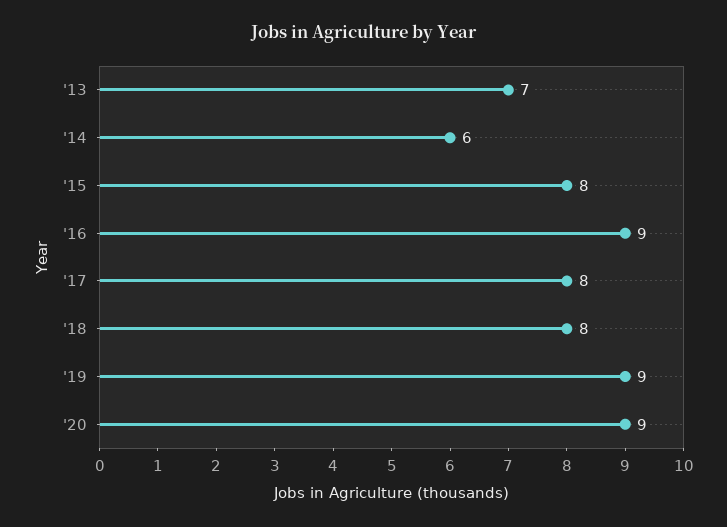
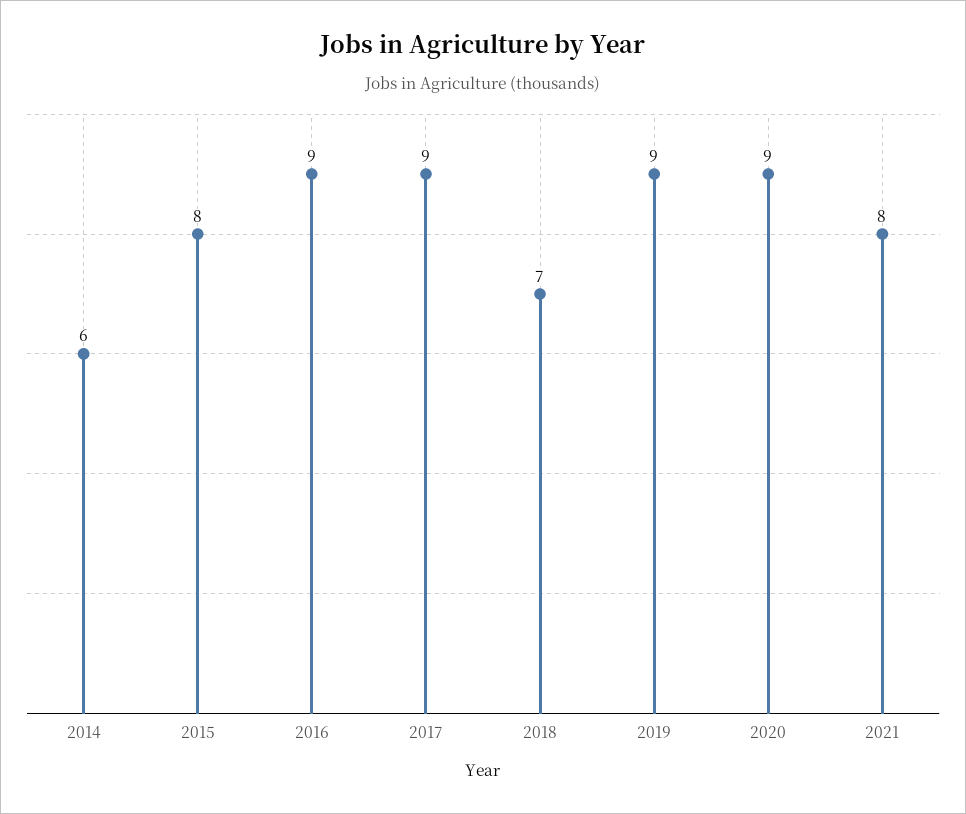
'13: 7 -> none
'17: 8 -> 9
'18: 8 -> 7
2021: none -> 8

